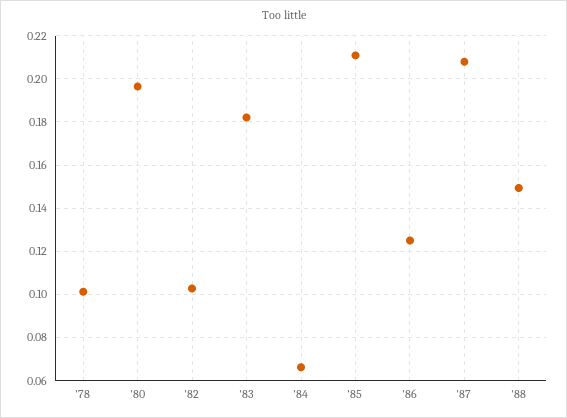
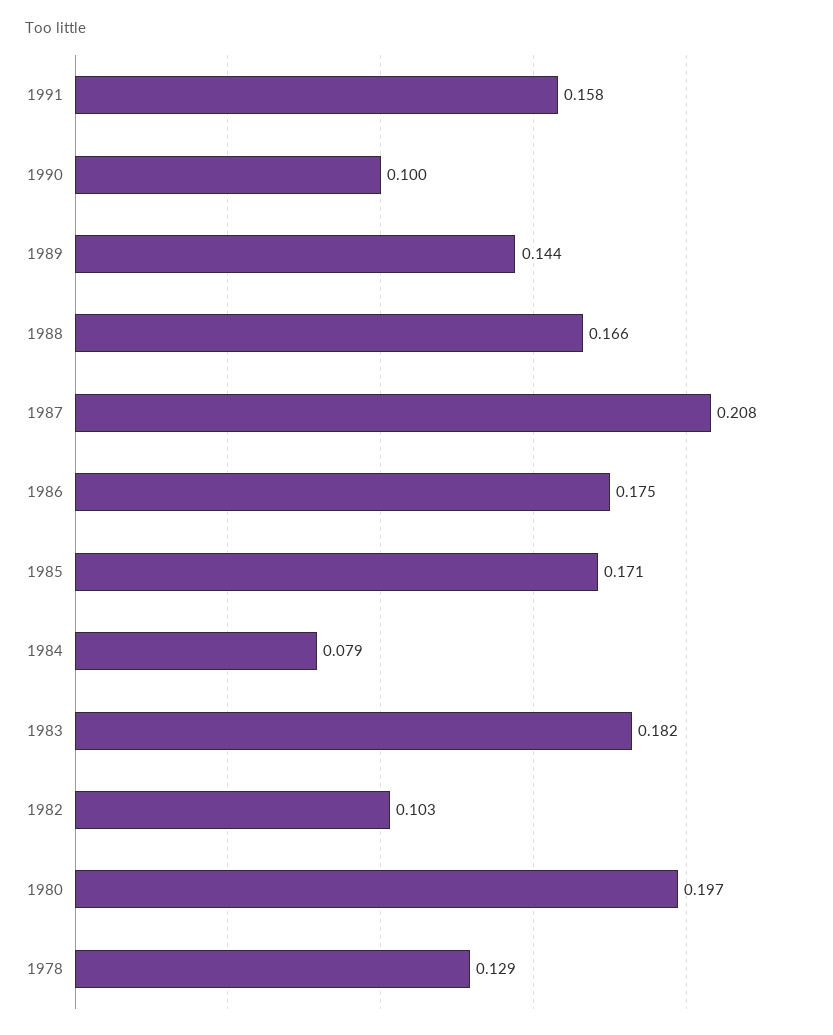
'78: 0.1 -> 0.129
'84: 0.065 -> 0.079
'85: 0.21 -> 0.171
'86: 0.125 -> 0.175
'88: 0.15 -> 0.166
1991: none -> 0.158
1990: none -> 0.1
1989: none -> 0.144

